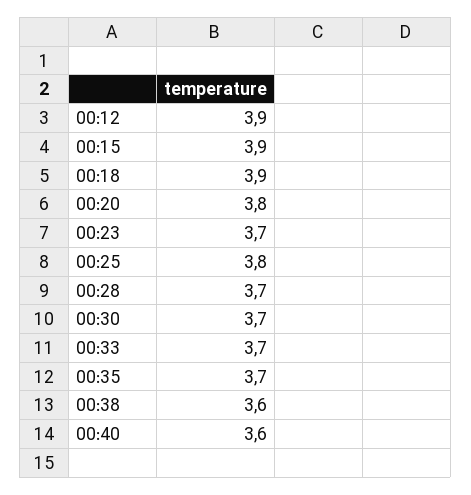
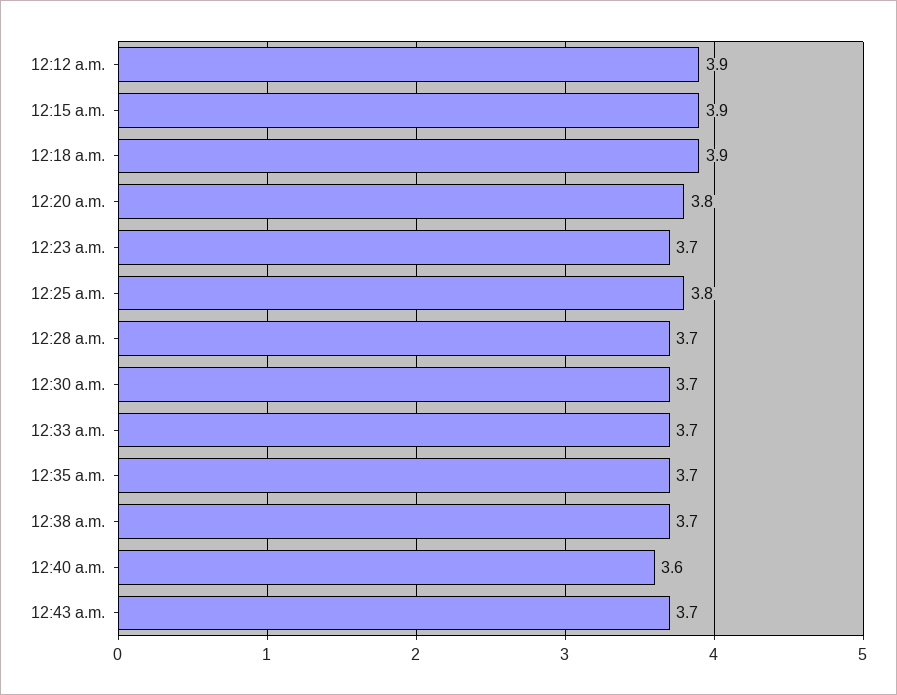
00:38: 3.6 -> 3.7
12:43 a.m.: none -> 3.7

